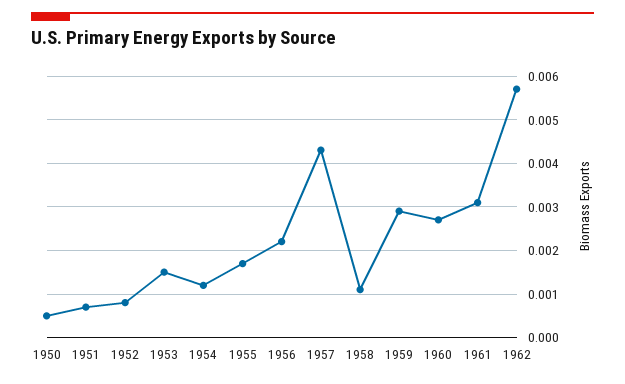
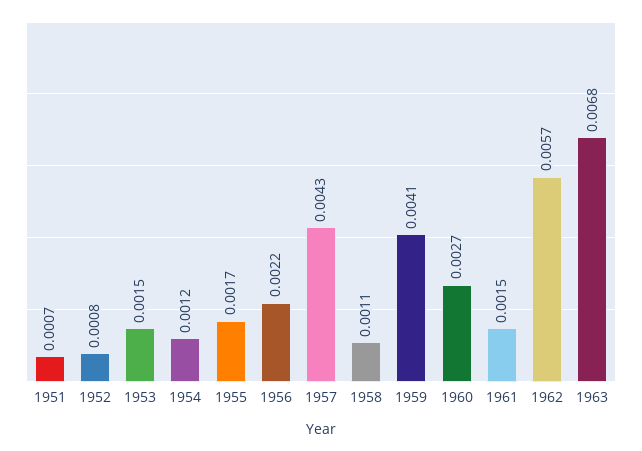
1950: 0.0005 -> none
1959: 0.003 -> 0.0041
1961: 0.003 -> 0.0015
1963: none -> 0.0068

